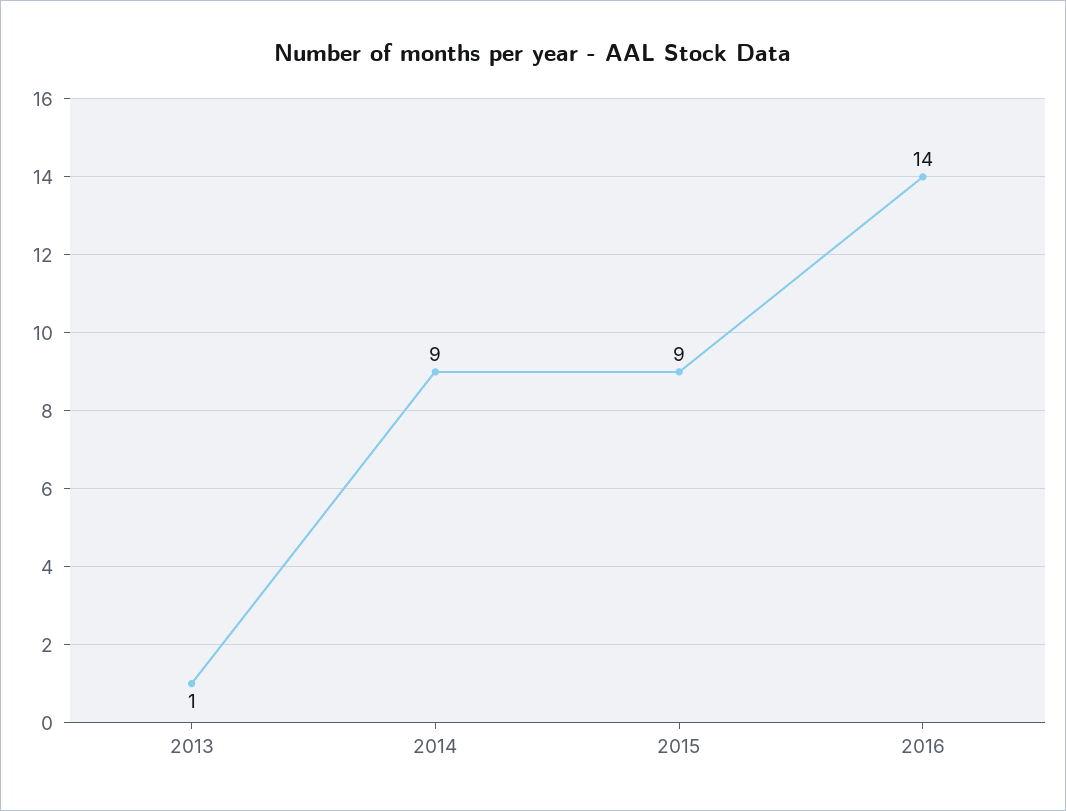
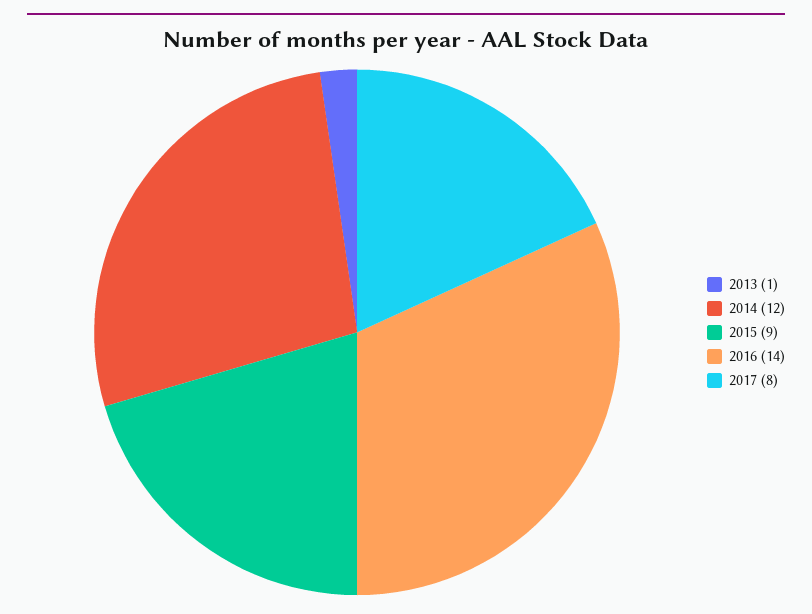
2014: 9 -> 12
2017: none -> 8

